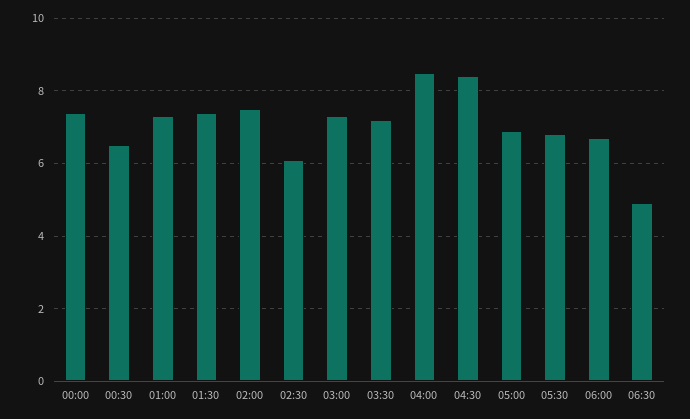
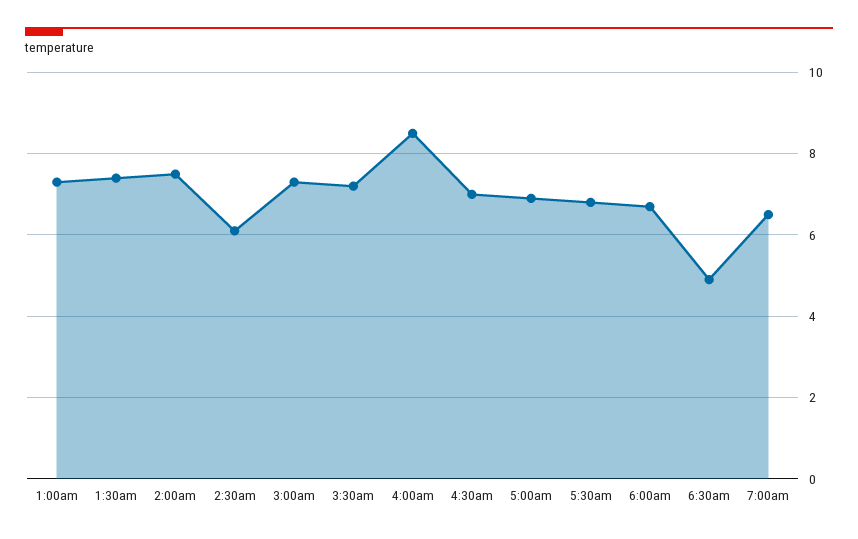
00:00: 7.5 -> none
00:30: 6.5 -> none
04:30: 8.5 -> 7
7:00am: none -> 6.5

